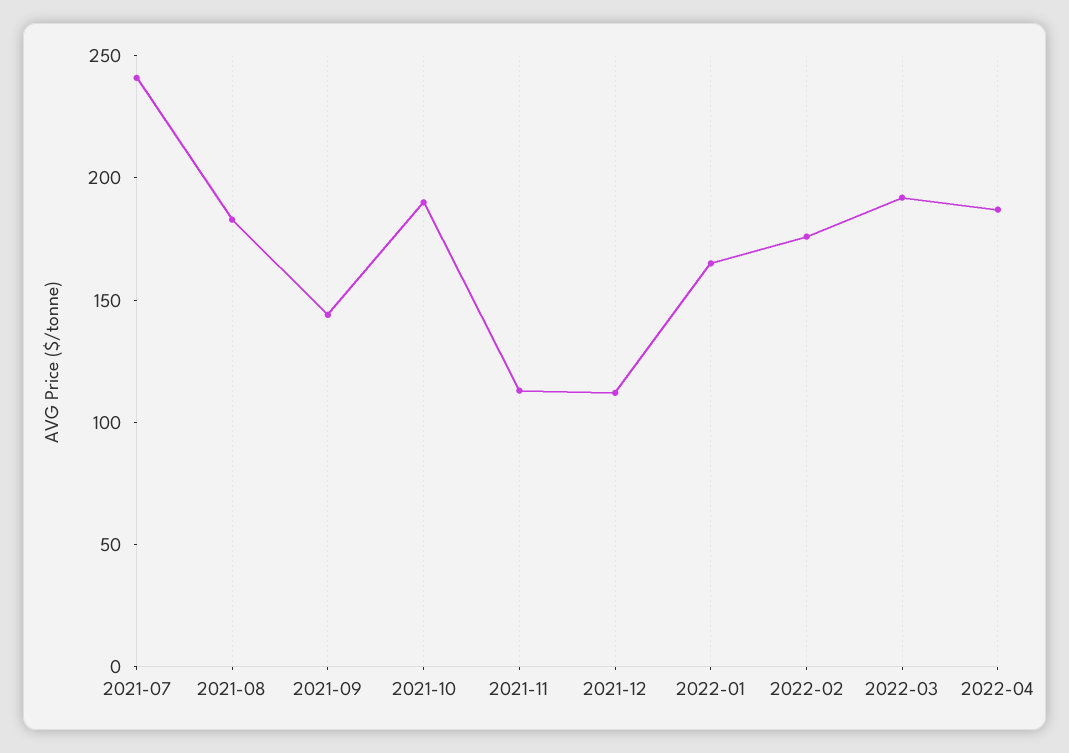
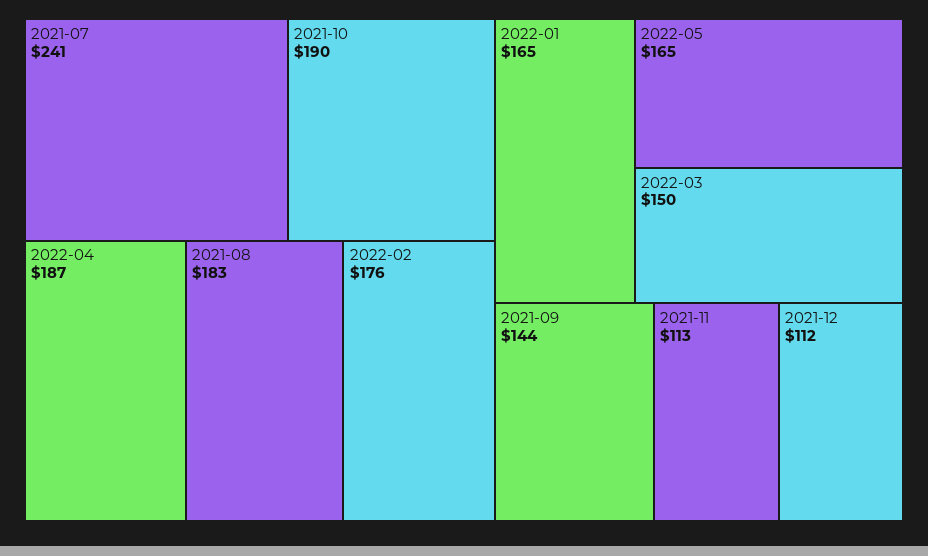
2022-03: 190 -> 150
2022-05: none -> 165

